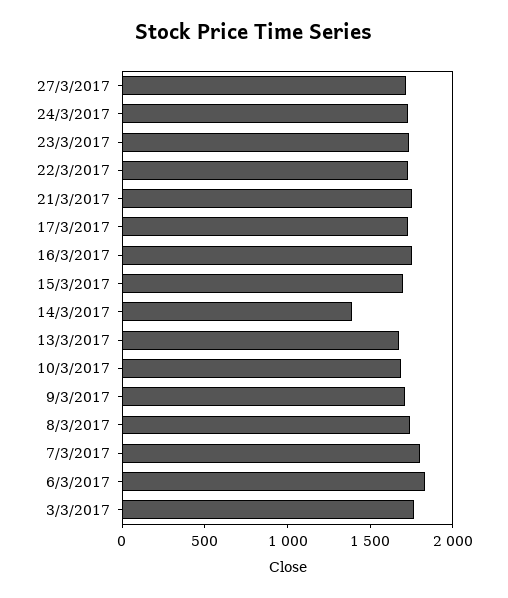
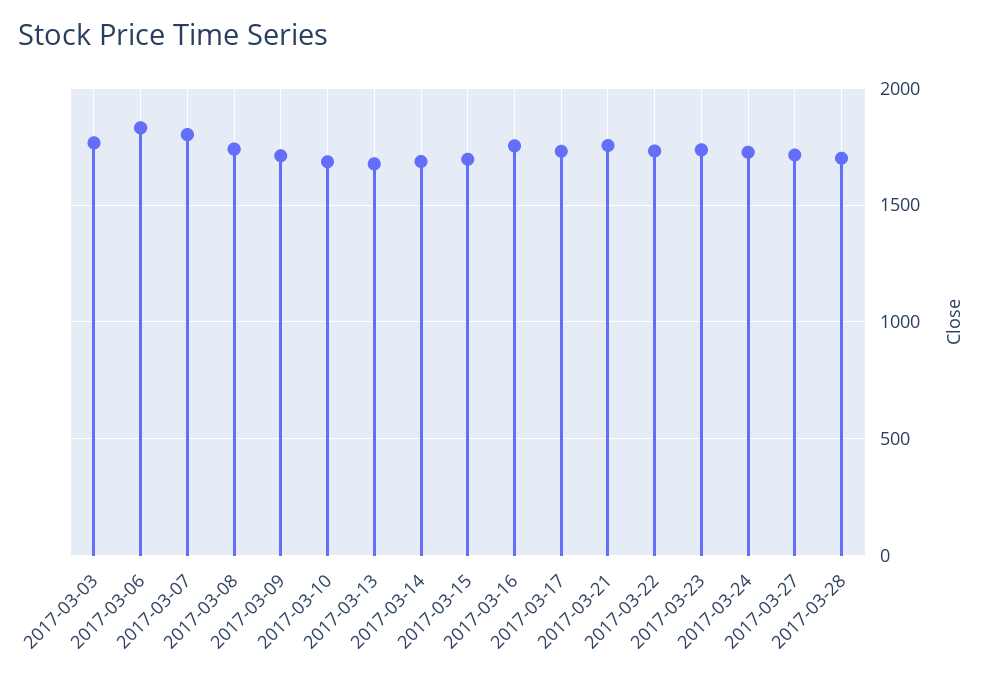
14/3/2017: 1400 -> 1700
2017-03-28: none -> 1700

